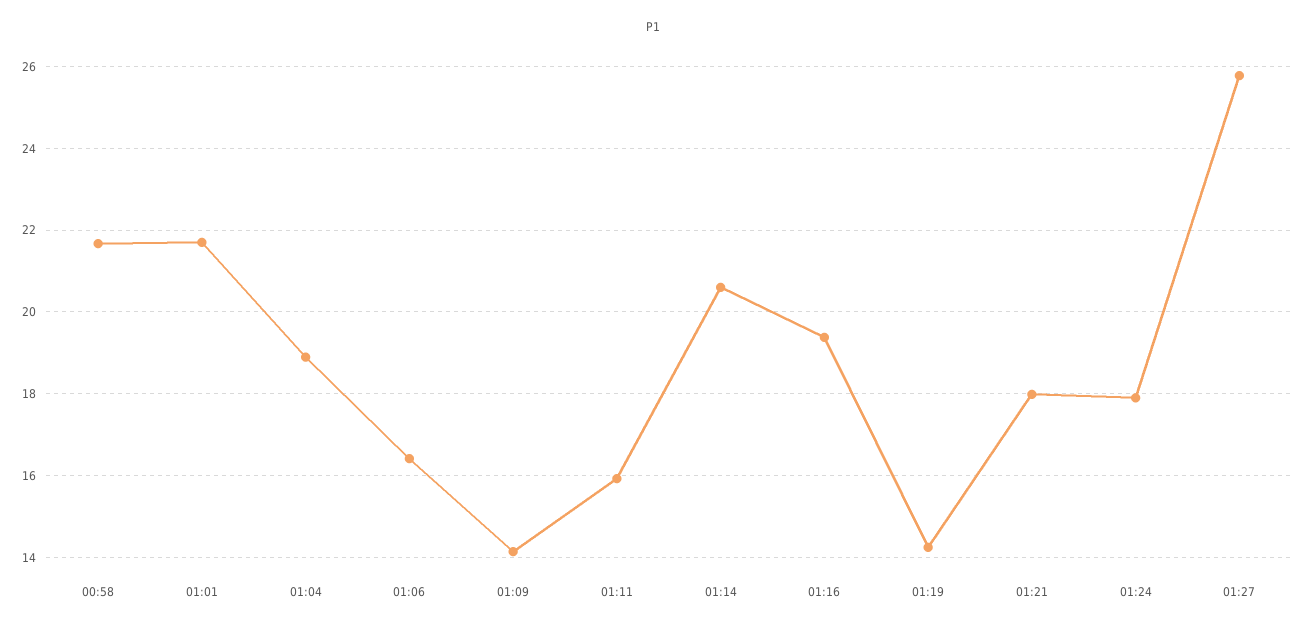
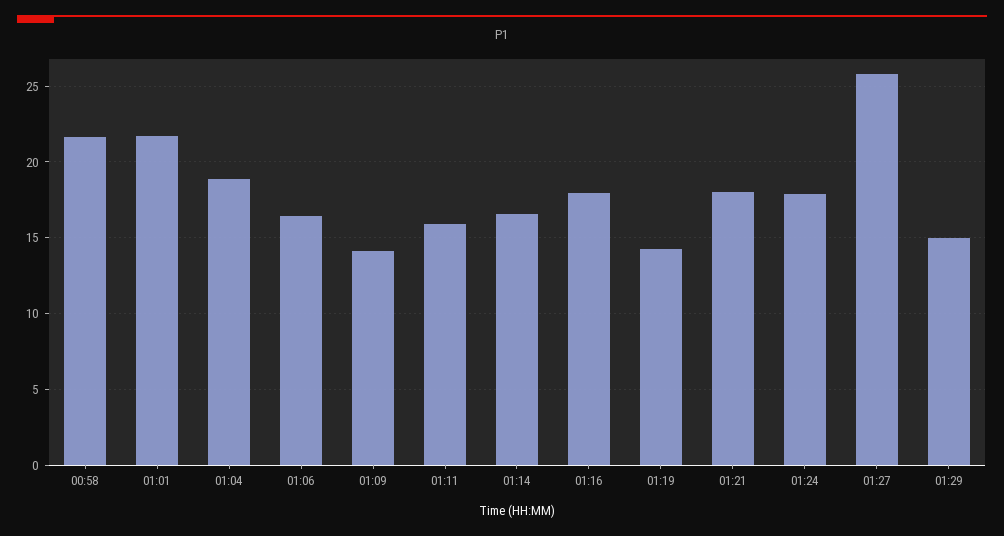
01:14: 20.6 -> 16.5
01:16: 19.4 -> 18
01:29: none -> 15

